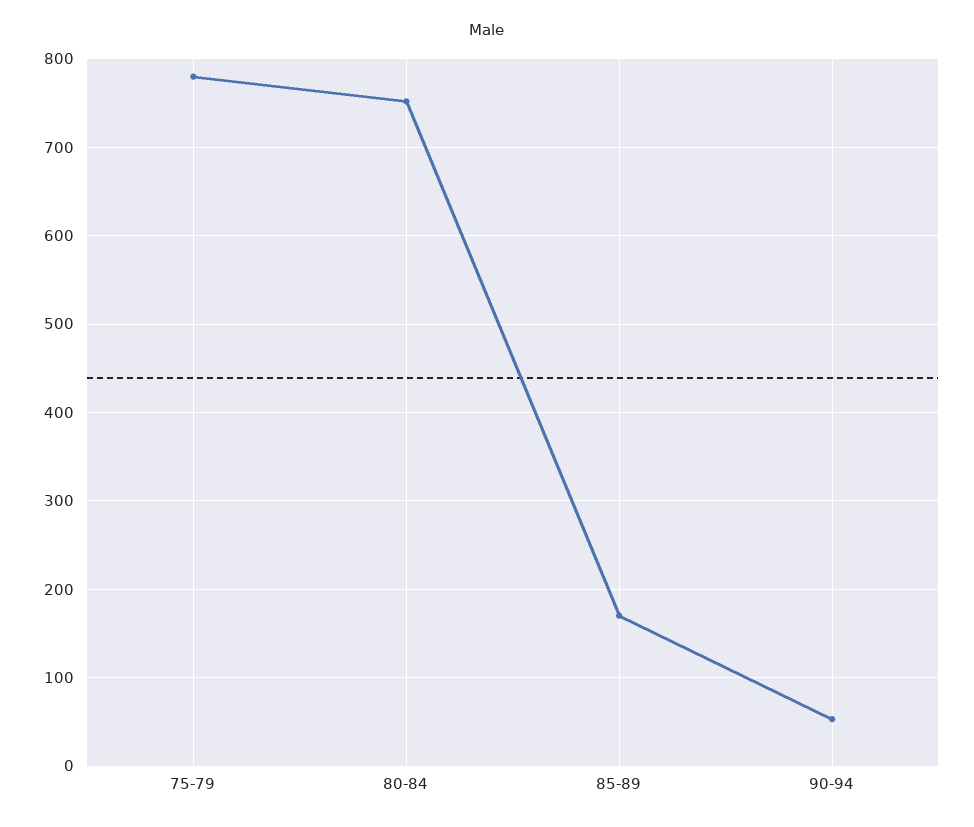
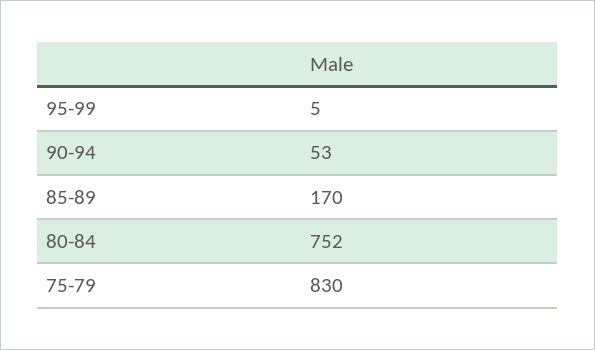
75-79: 780 -> 830
95-99: none -> 5

